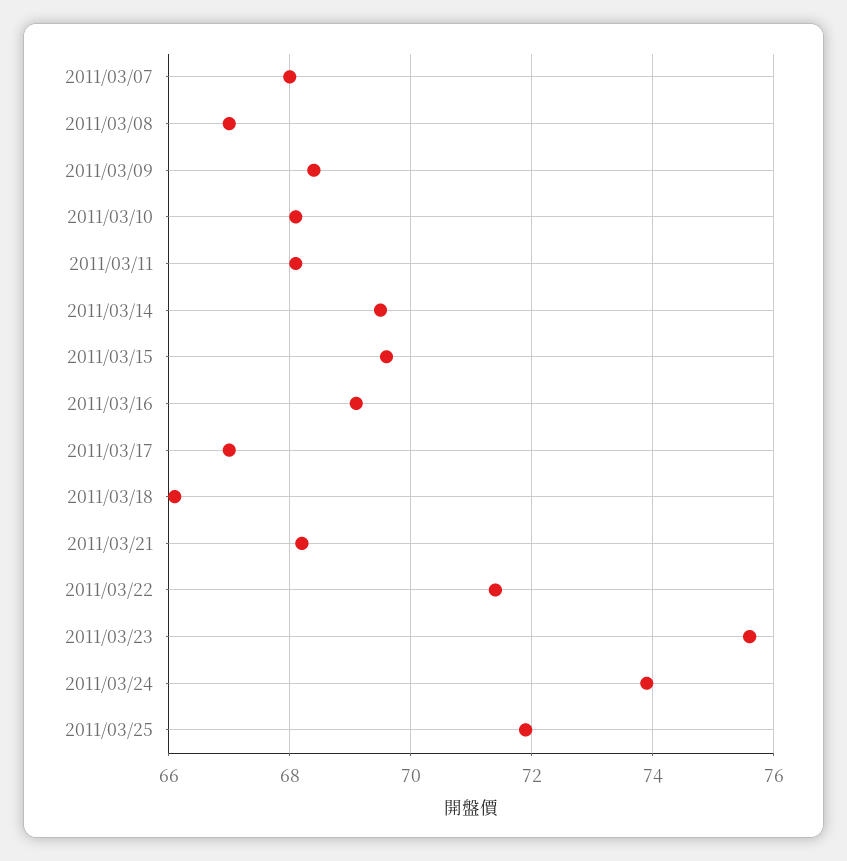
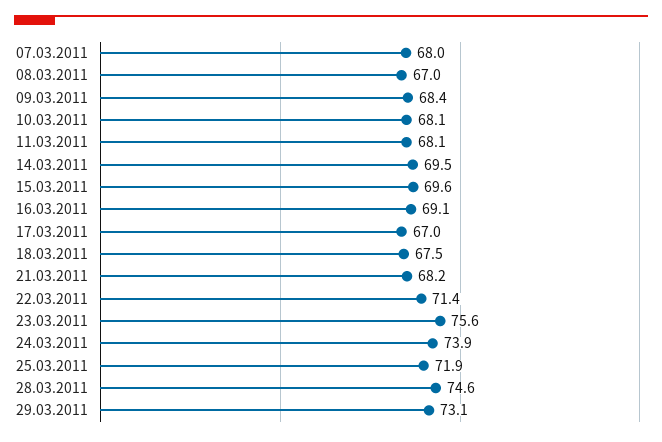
2011/03/18: 66 -> 67.5
28.03.2011: none -> 74.6
29.03.2011: none -> 73.1

